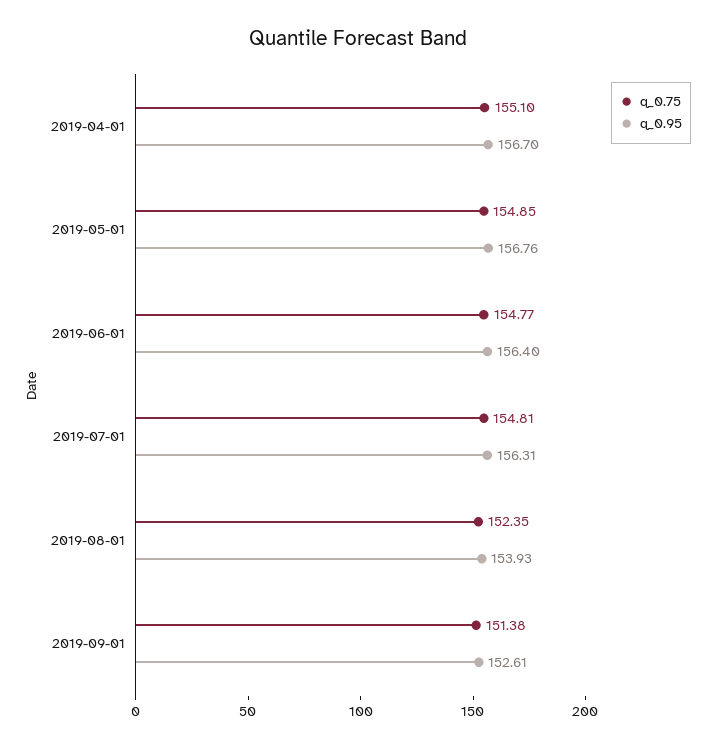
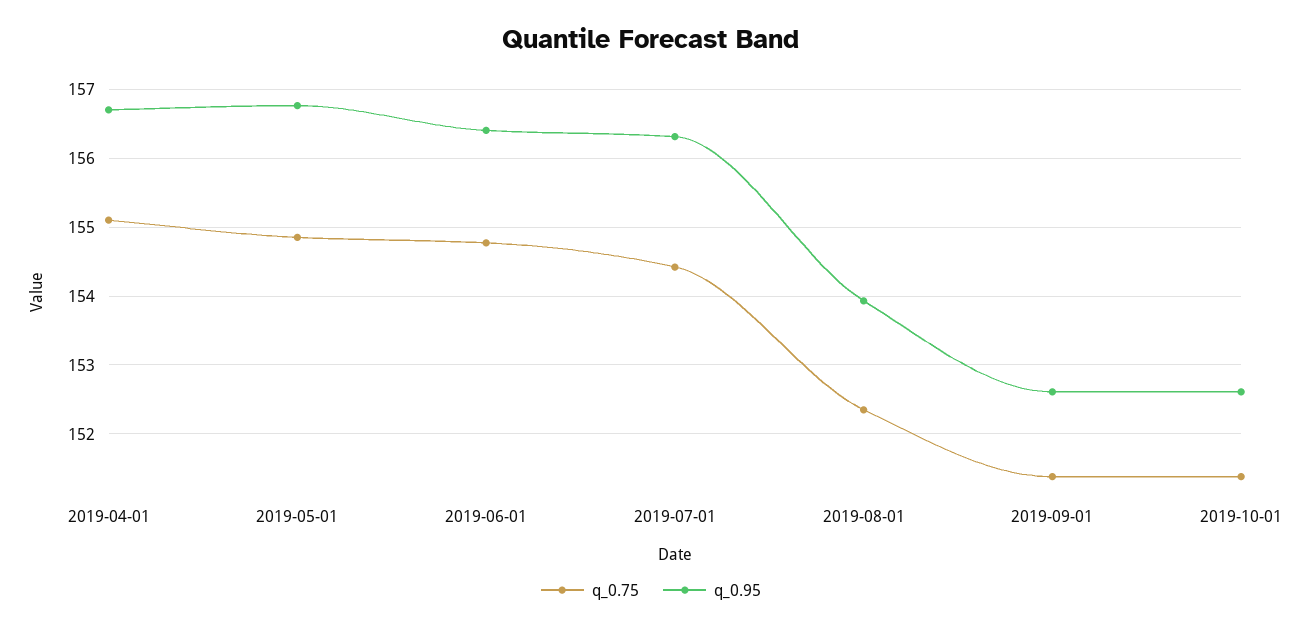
q_0.75, 2019-07-01: 154.81 -> 154.4
q_0.75, 2019-10-01: none -> 151.4
q_0.95, 2019-10-01: none -> 152.6

